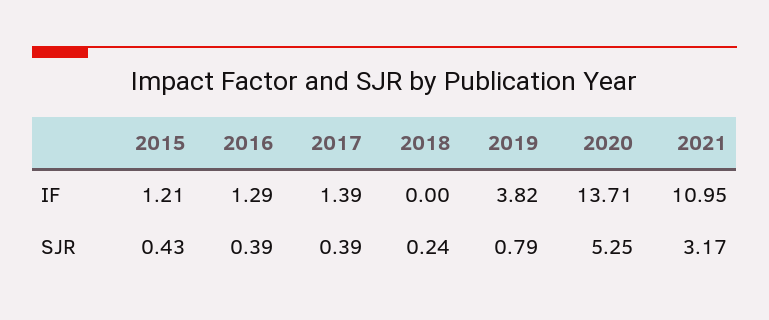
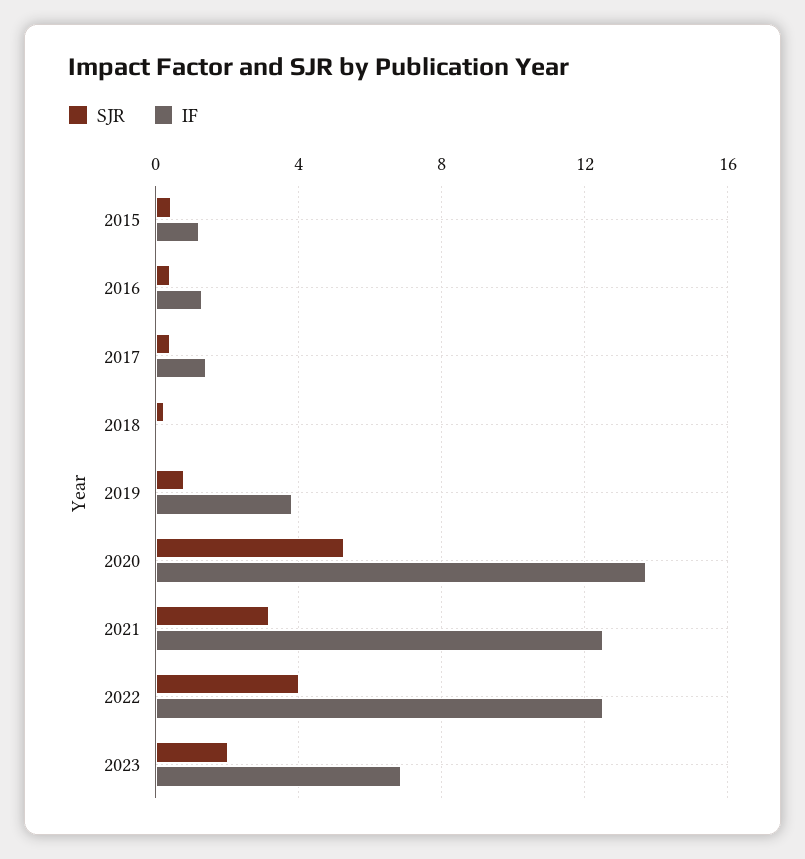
IF, 2021: 10.95 -> 12.5
SJR, 2022: none -> 4
IF, 2022: none -> 12.5
SJR, 2023: none -> 2
IF, 2023: none -> 7

